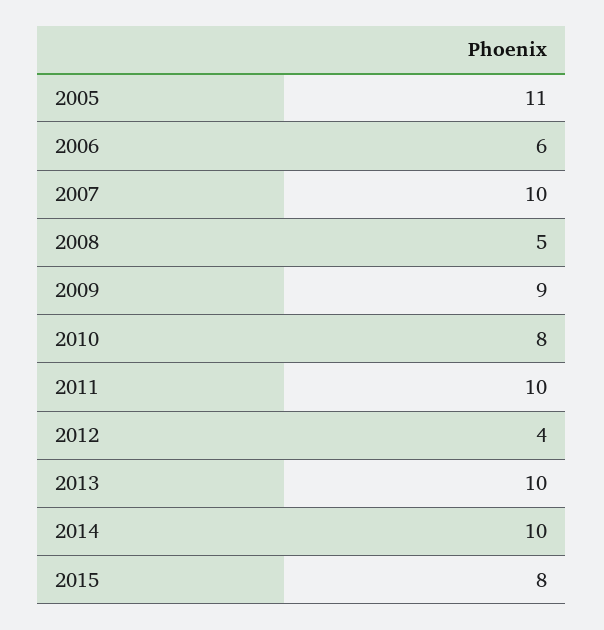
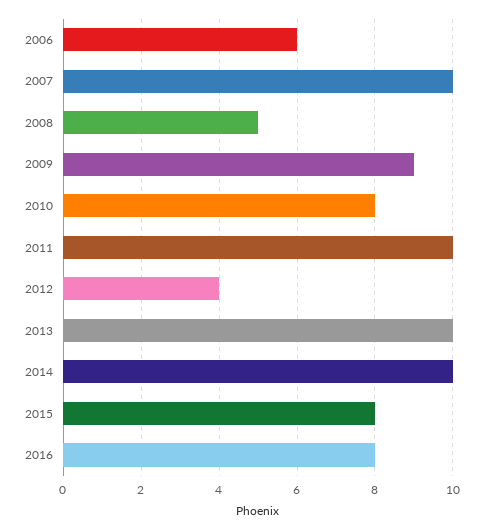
2005: 11 -> none
2016: none -> 8

